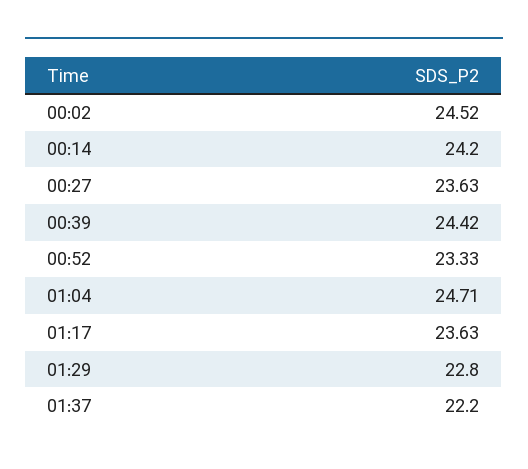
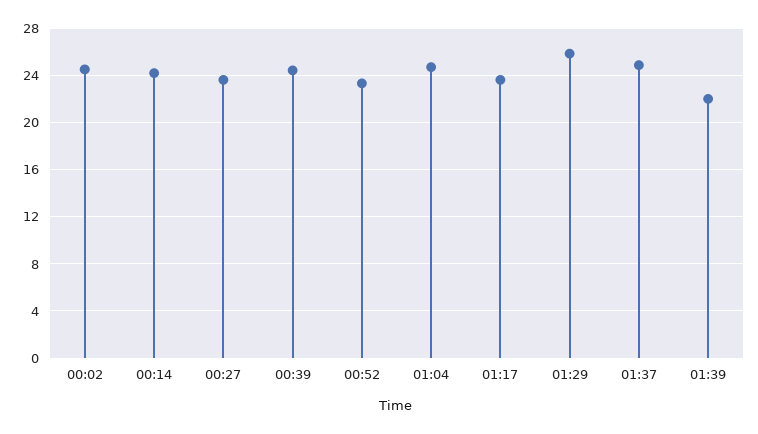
01:29: 22.8 -> 26
01:37: 22.2 -> 25
01:39: none -> 22

